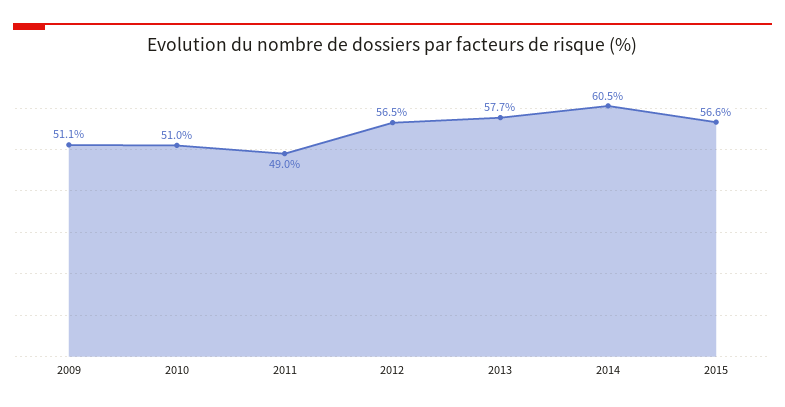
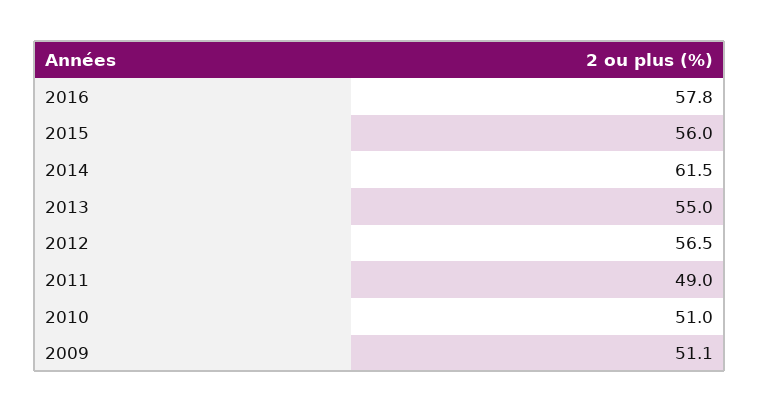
2013: 57.7 -> 55
2014: 60.5 -> 61.5
2015: 56.6 -> 56
2016: none -> 57.8

